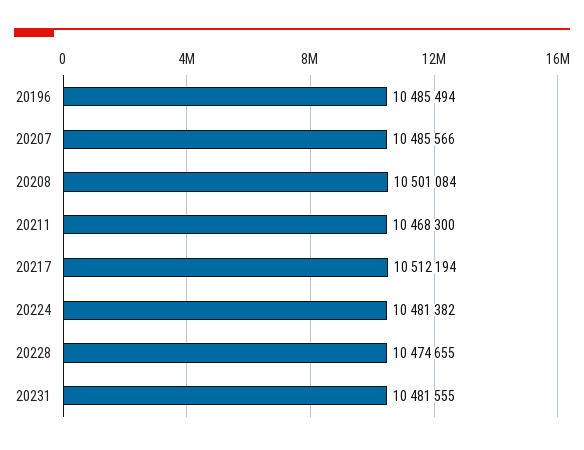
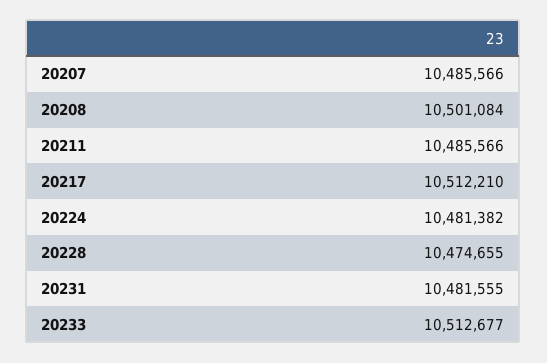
20196: 10485494 -> none
20211: 10468300 -> 10485566
20217: 10512194 -> 10512210
20233: none -> 10512677

